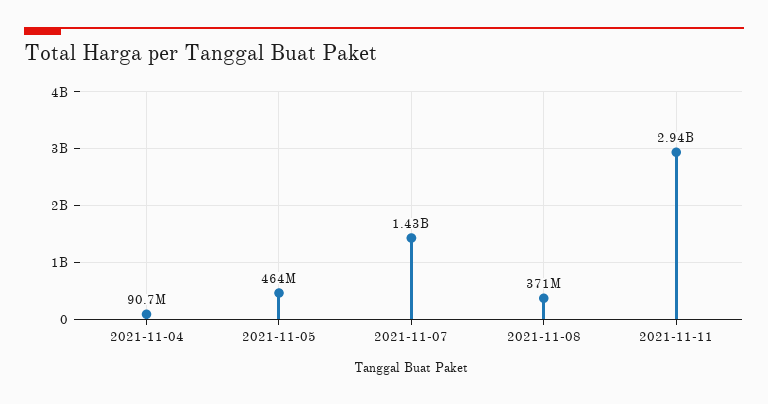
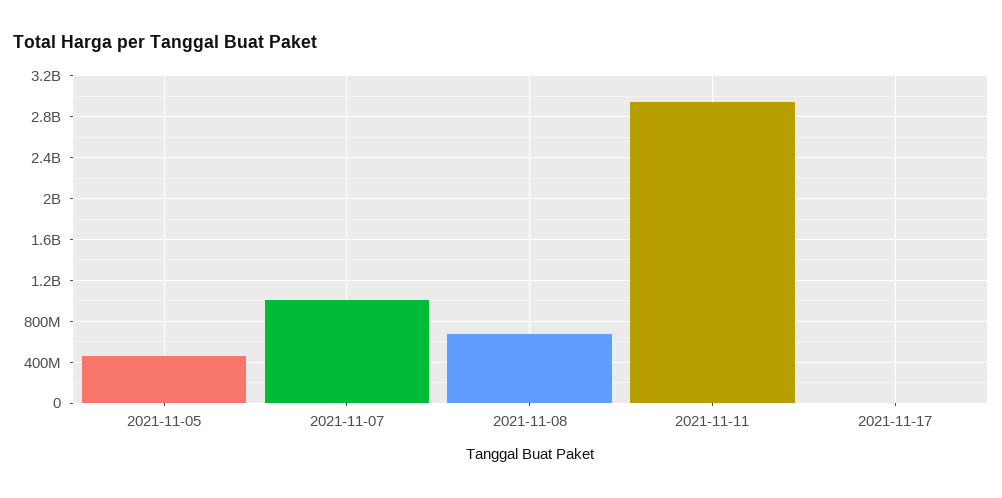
2021-11-04: 90700000 -> none
2021-11-07: 1430000000 -> 1000000000
2021-11-08: 371000000 -> 700000000
2021-11-17: none -> 0

